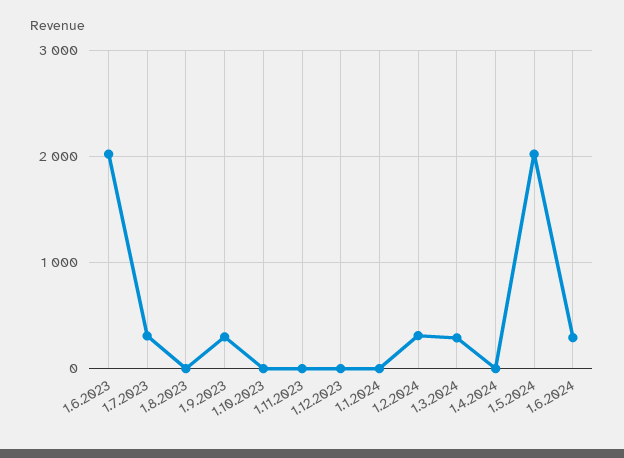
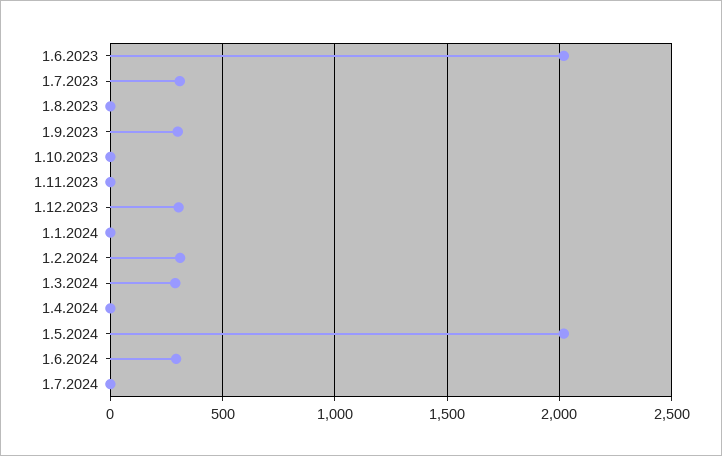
1.12.2023: 0 -> 300
1.7.2024: none -> 0

